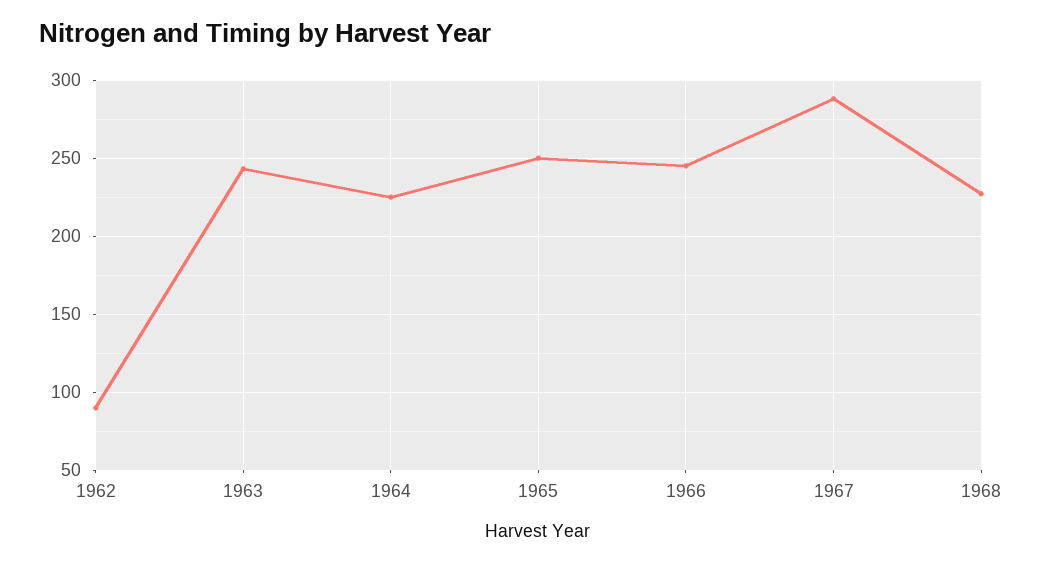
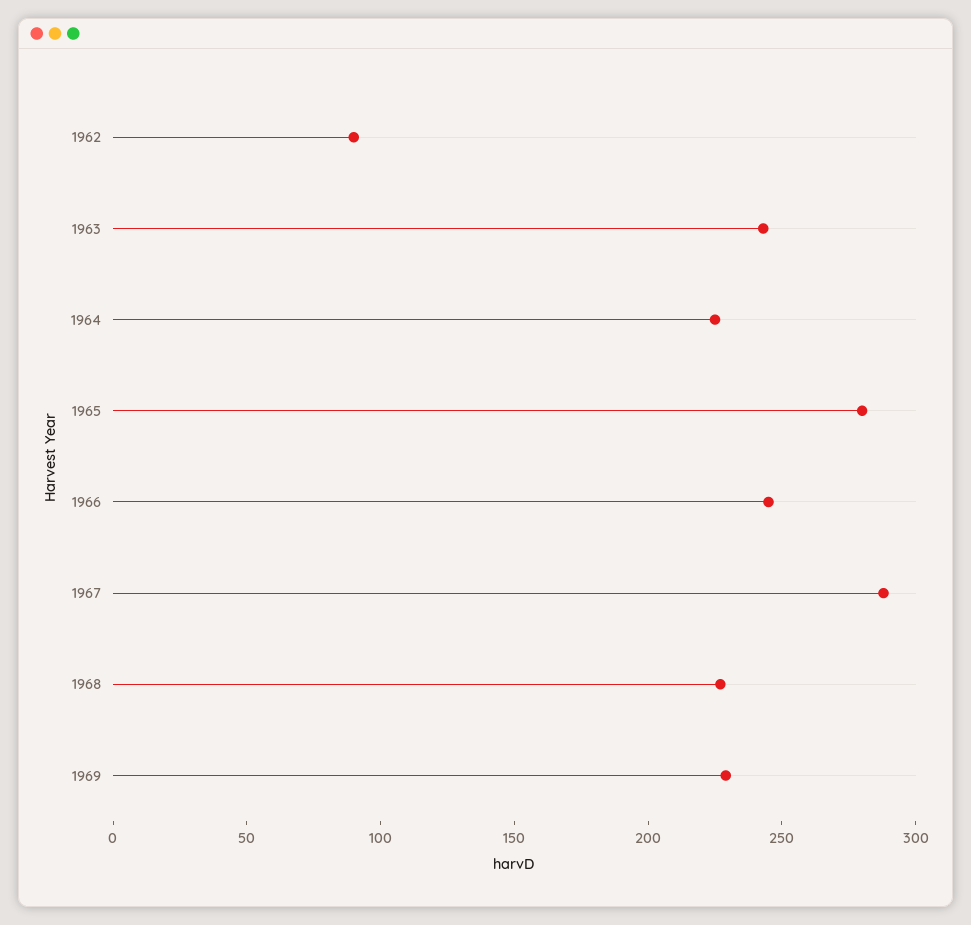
1965: 250 -> 280
1969: none -> 230

